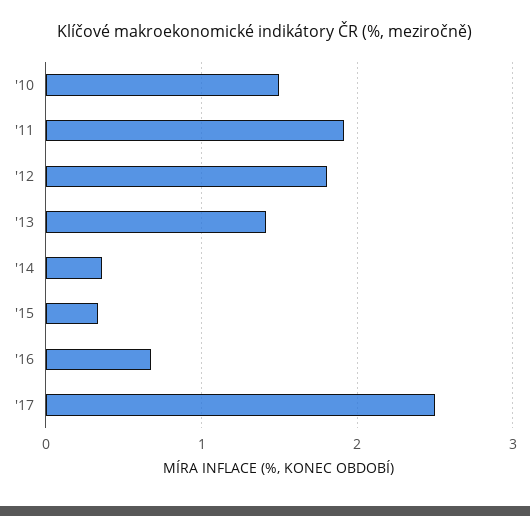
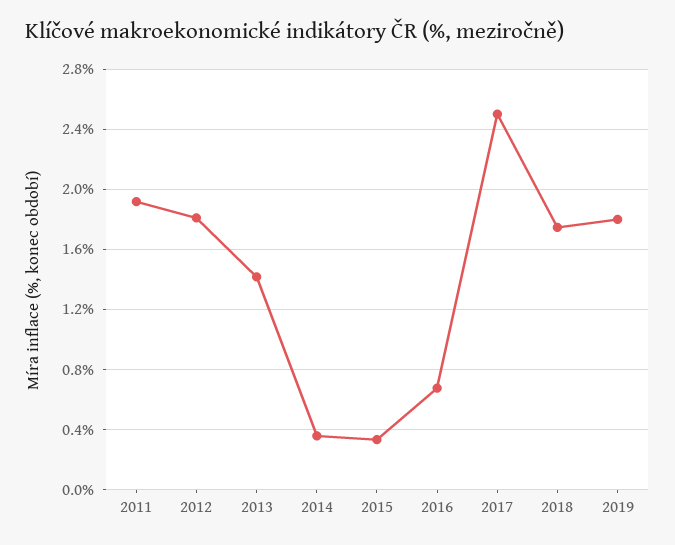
'10: 1.5 -> none
2018: none -> 1.75
2019: none -> 1.8

